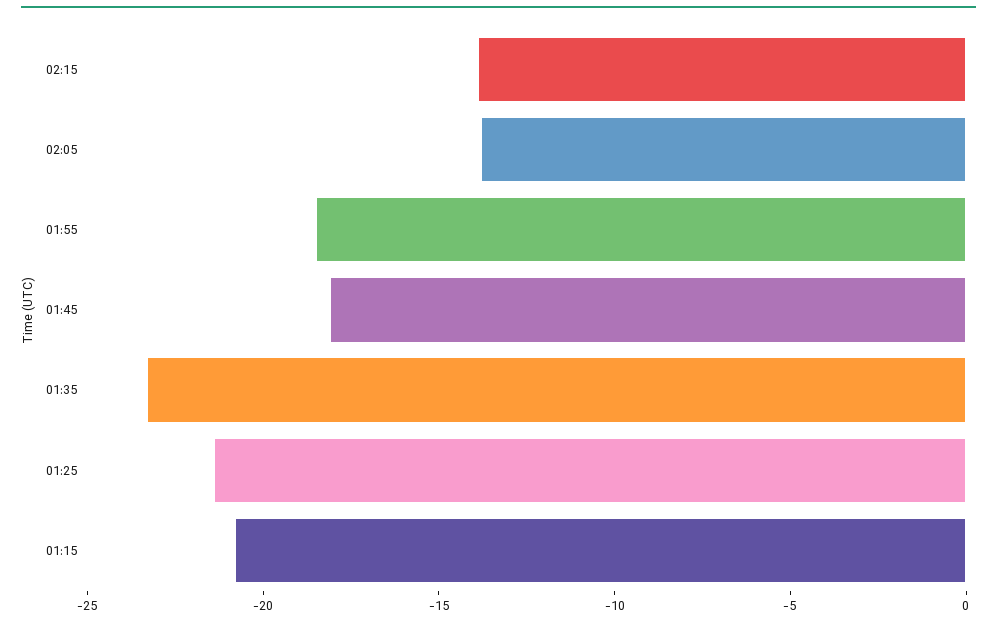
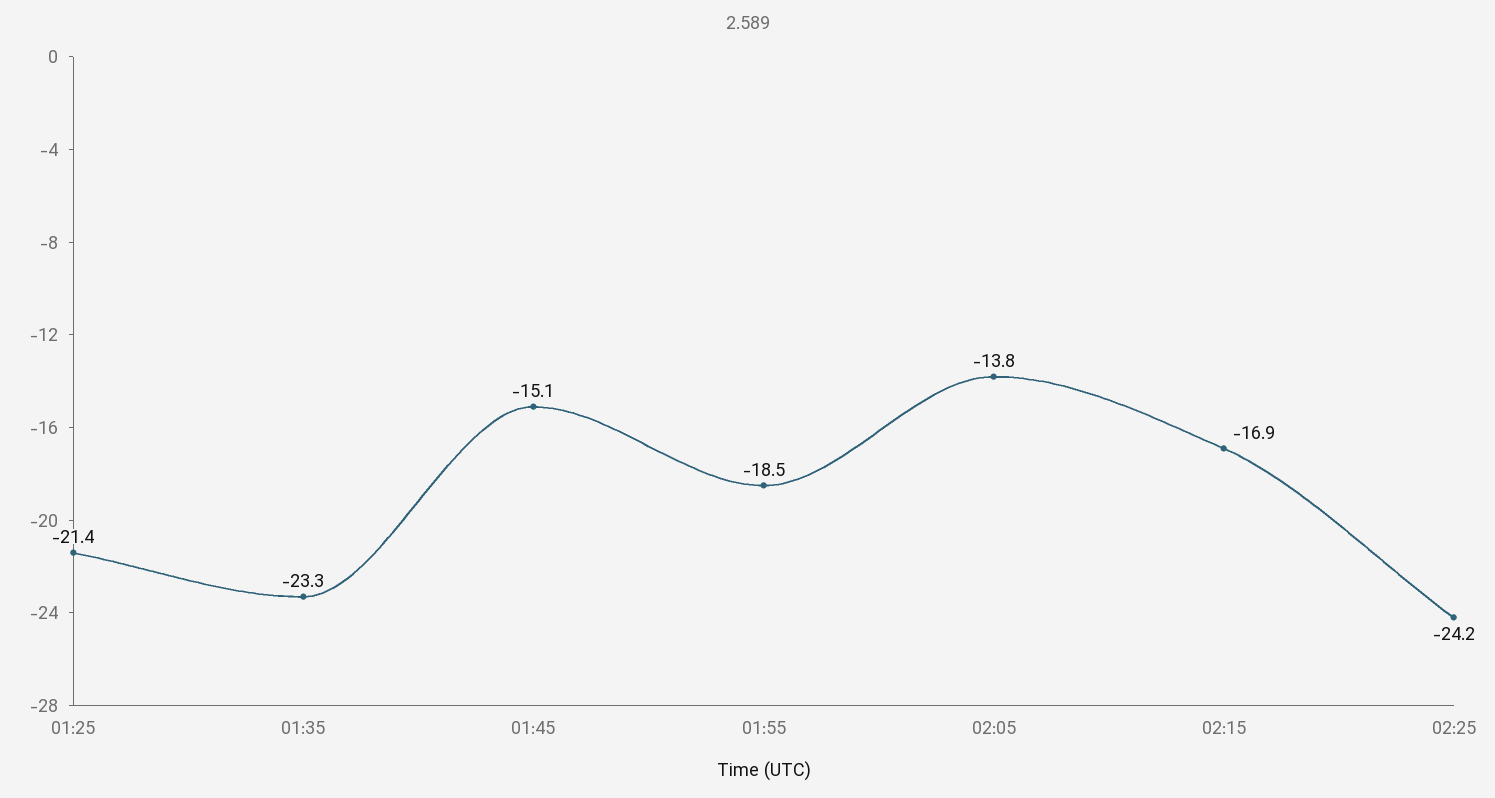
02:15: -14 -> -16.9
01:45: -18 -> -15.1
01:15: -21 -> none
02:25: none -> -24.2

